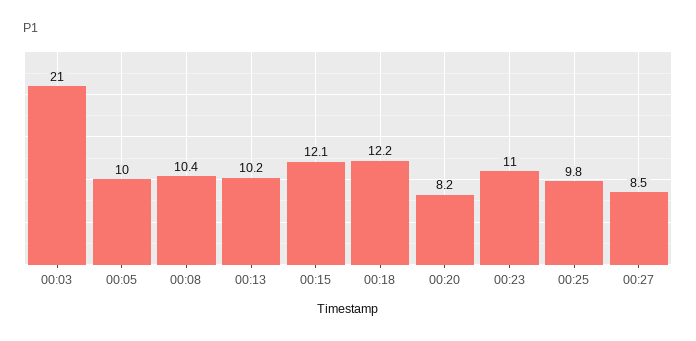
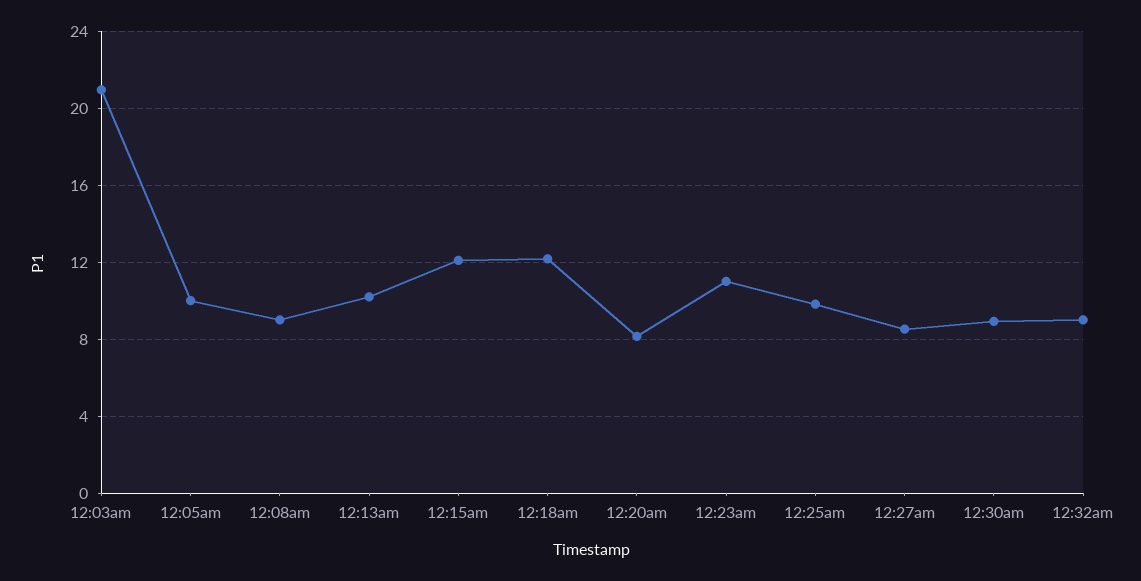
00:08: 10.4 -> 9
12:30am: none -> 9
12:32am: none -> 9

